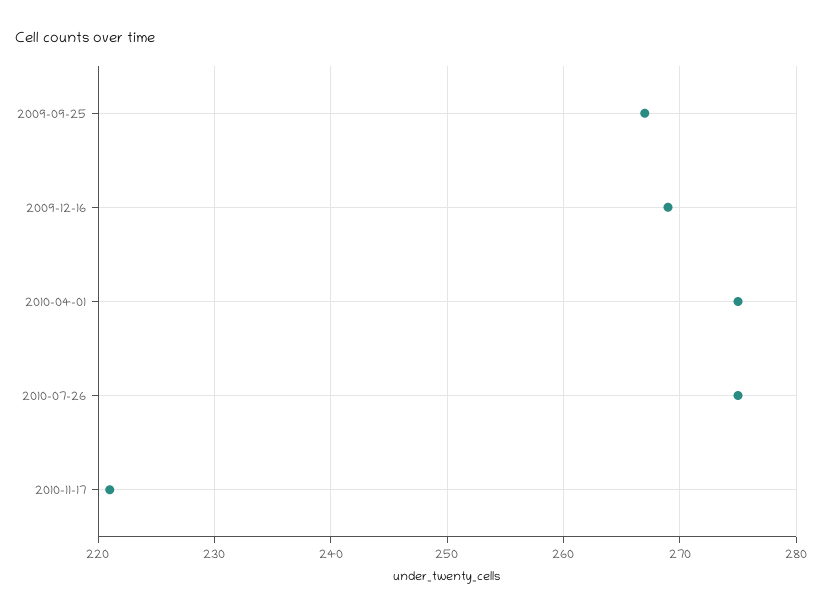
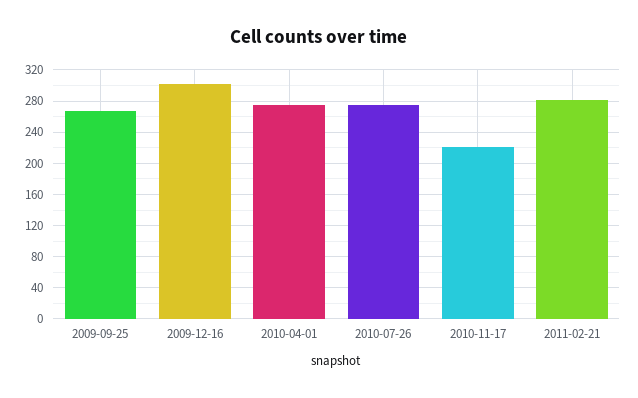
2009-12-16: 269 -> 300
2011-02-21: none -> 280

